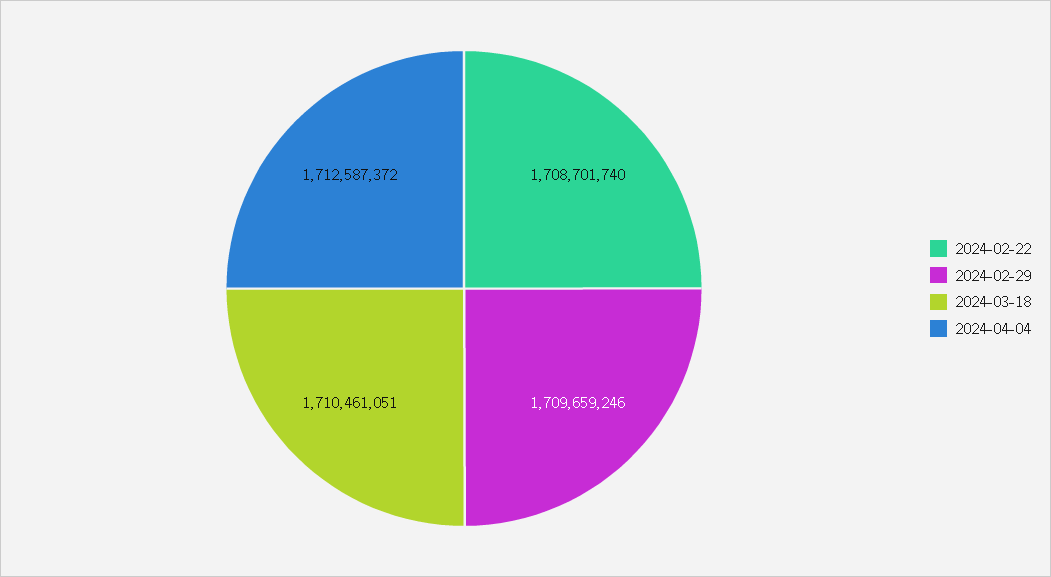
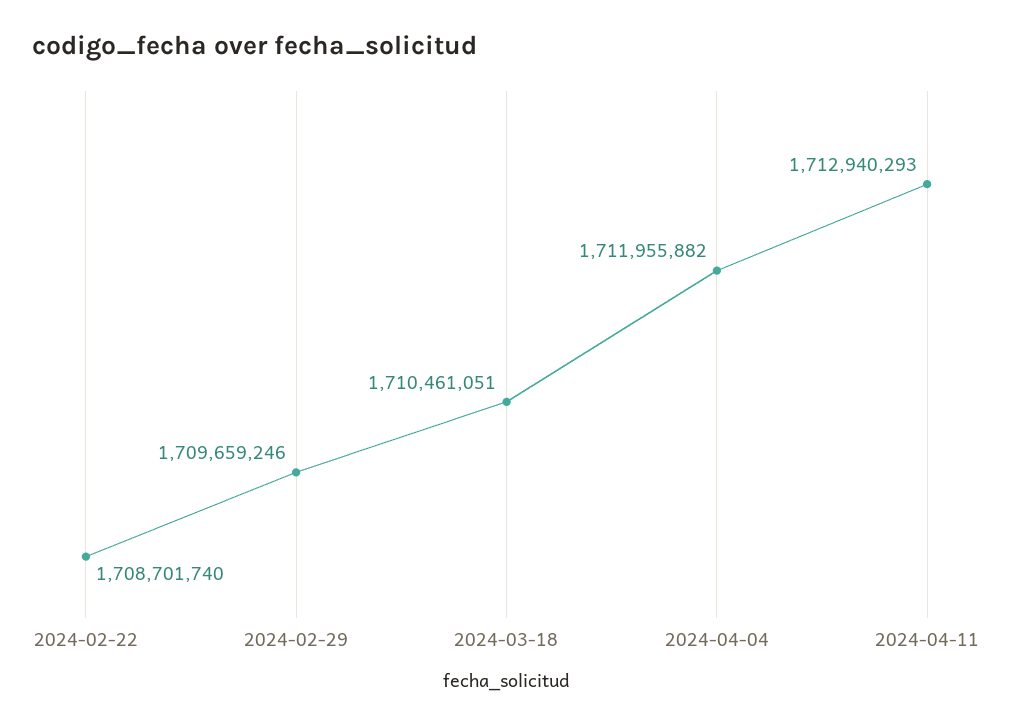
2024-04-04: 1712587372 -> 1711955882
2024-04-11: none -> 1712940293

